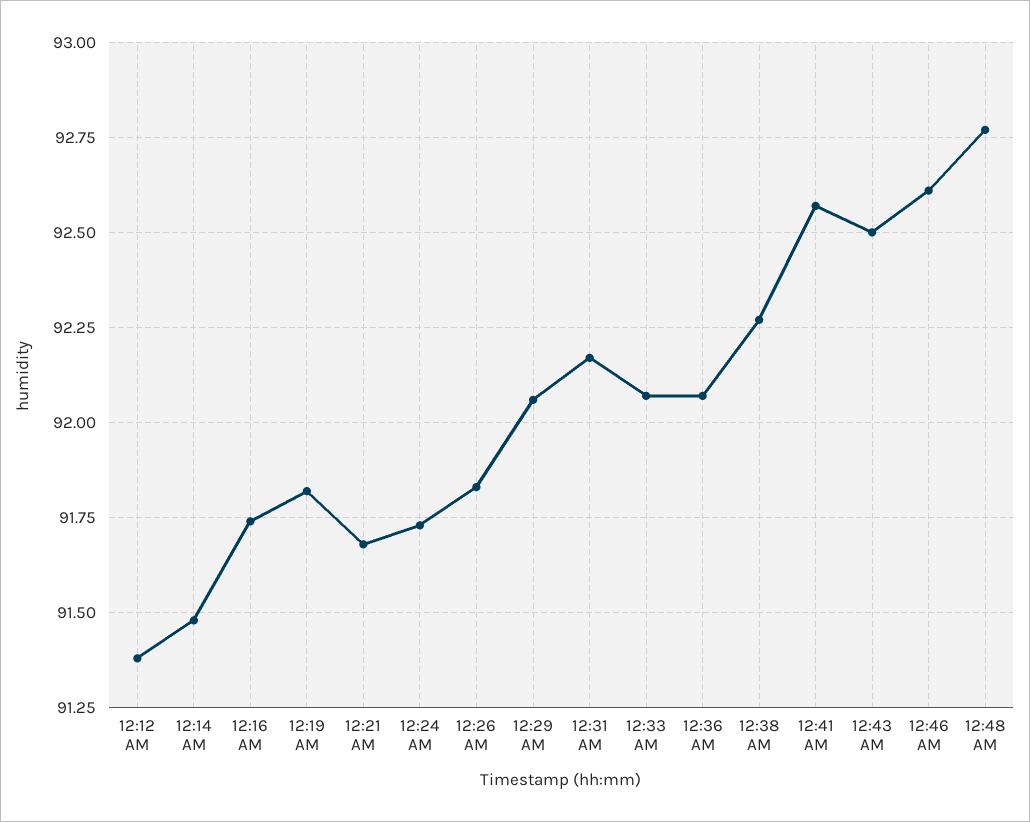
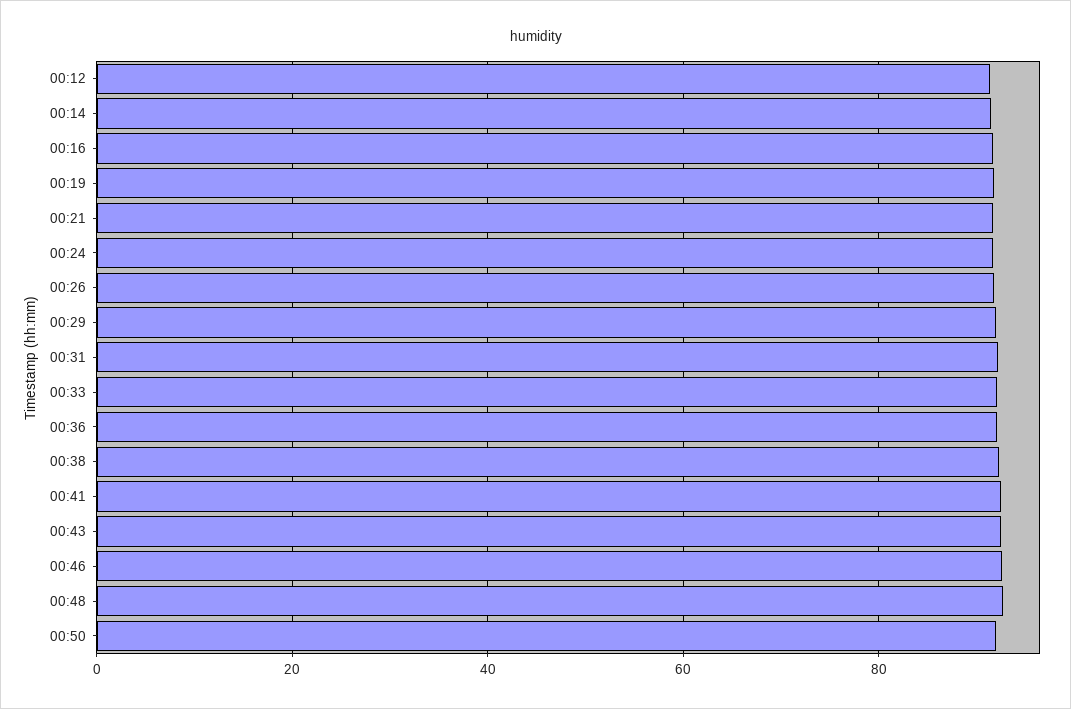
00:50: none -> 92

